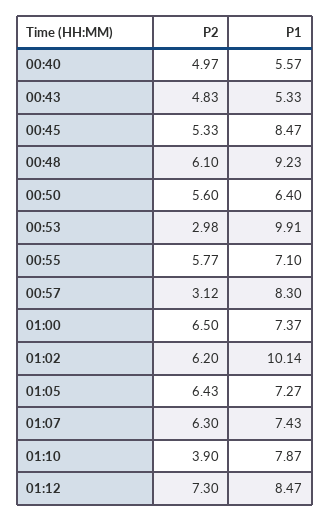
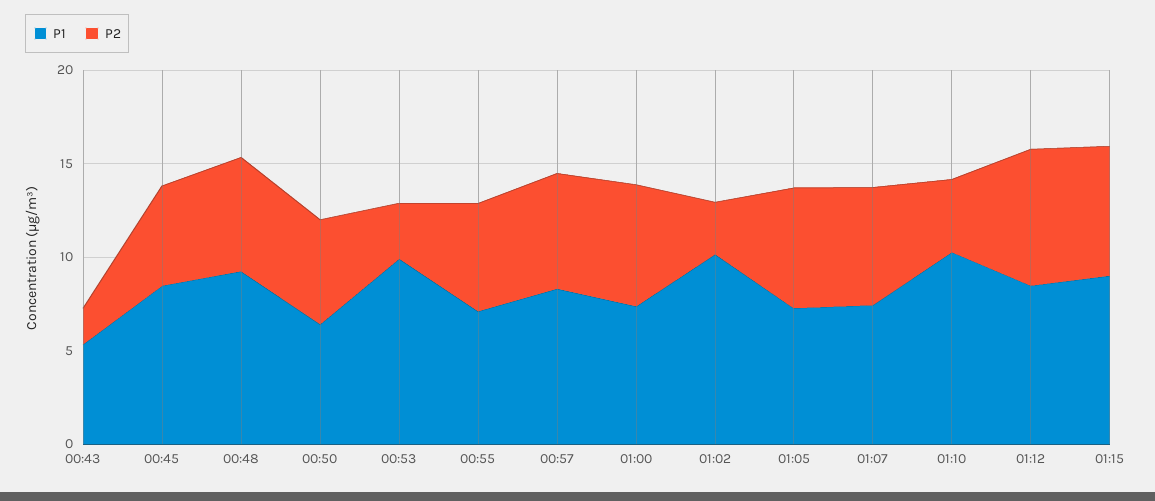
P2, 00:40: 4.97 -> none
P1, 00:40: 5.57 -> none
P2, 00:43: 4.83 -> 2
P2, 00:57: 3.12 -> 6
P2, 01:02: 6.2 -> 3
P1, 01:10: 7.87 -> 10
P1, 01:15: none -> 9
P2, 01:15: none -> 7

